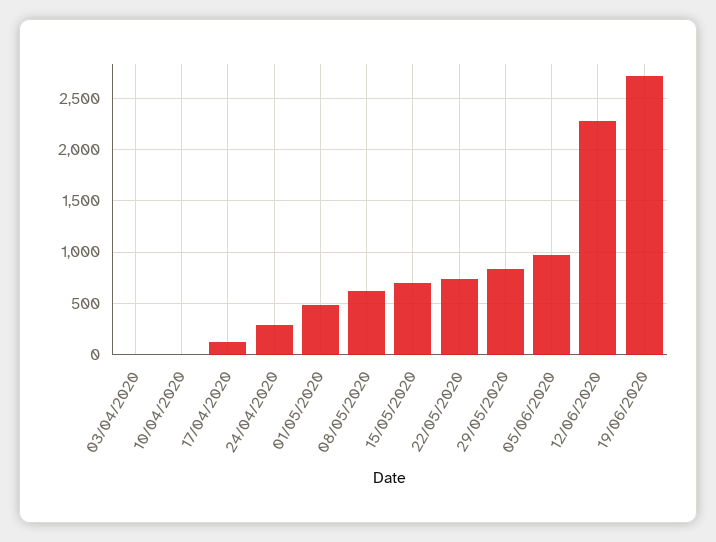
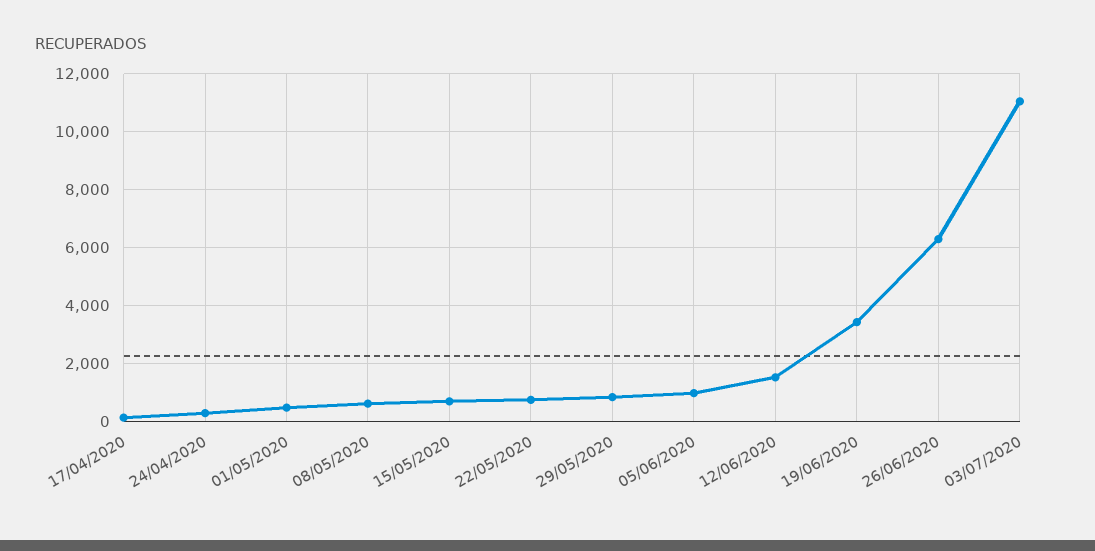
03/04/2020: 0 -> none
10/04/2020: 0 -> none
12/06/2020: 2300 -> 1500
19/06/2020: 2700 -> 3500
26/06/2020: none -> 6250
03/07/2020: none -> 11000

